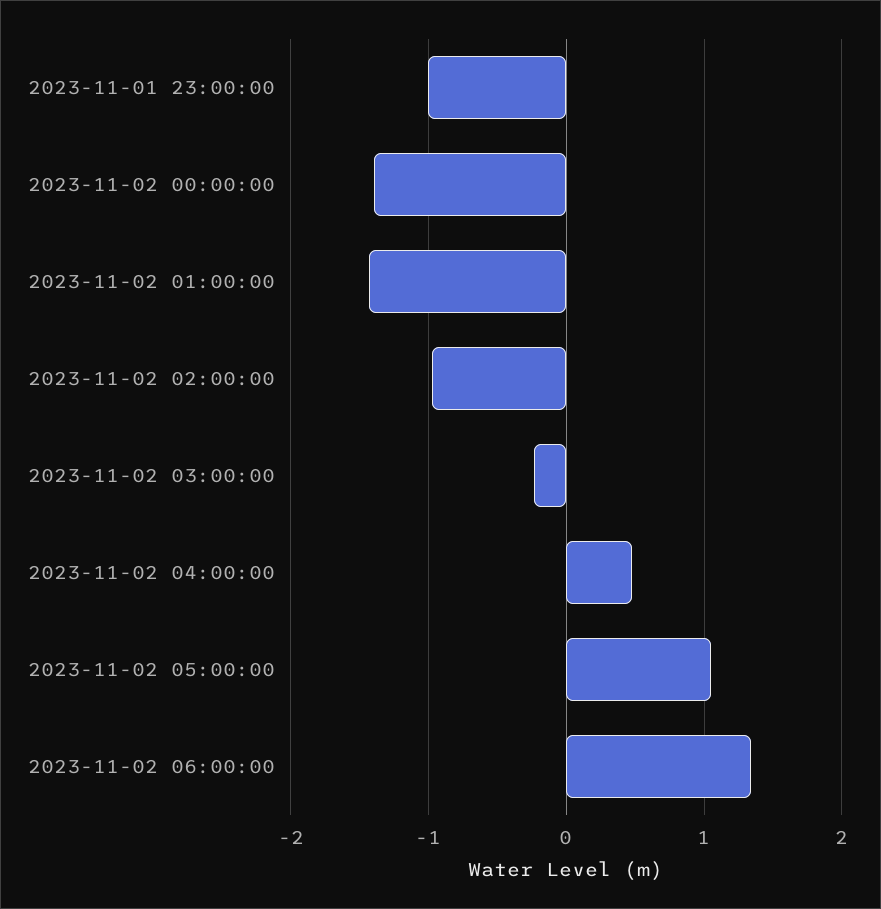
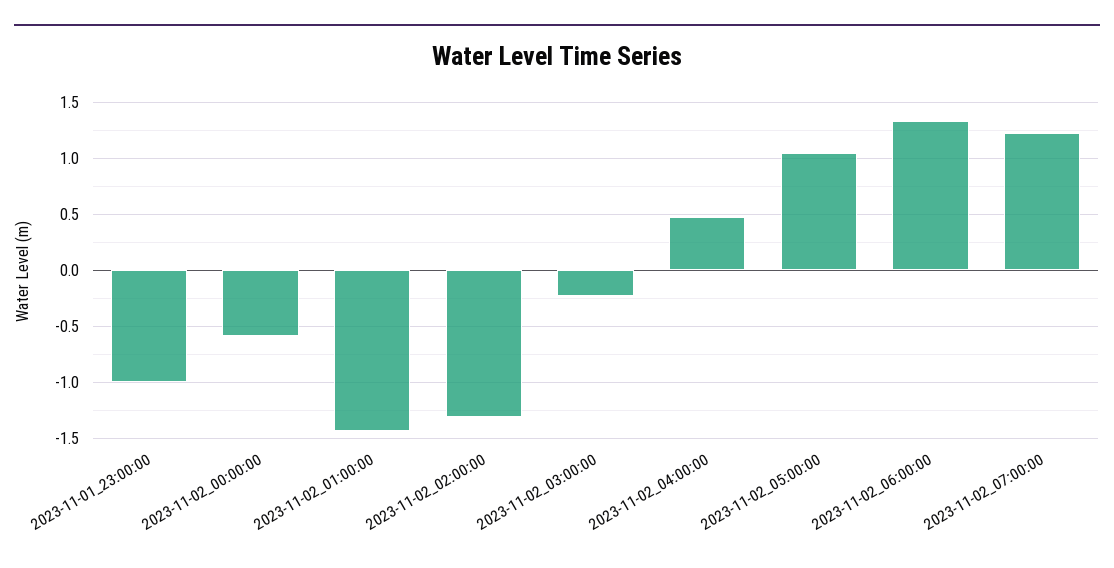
2023-11-02 00:00:00: -1.4 -> -0.6
2023-11-02 02:00:00: -1 -> -1.3
2023-11-02_07:00:00: none -> 1.2

